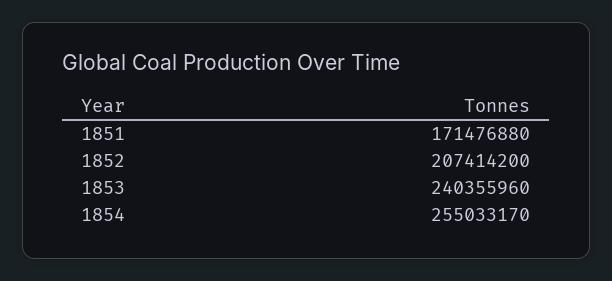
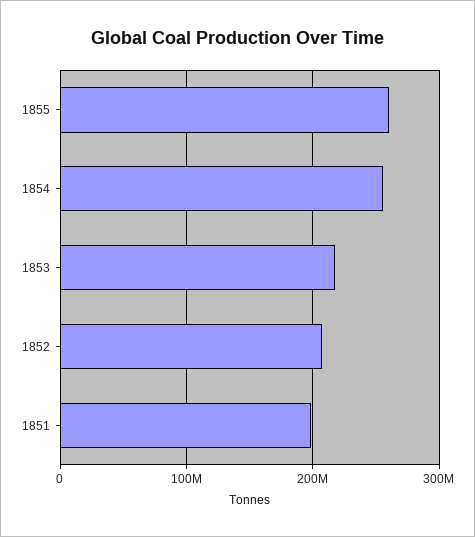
1851: 171476880 -> 200000000
1853: 240355960 -> 220000000
1855: none -> 260000000

